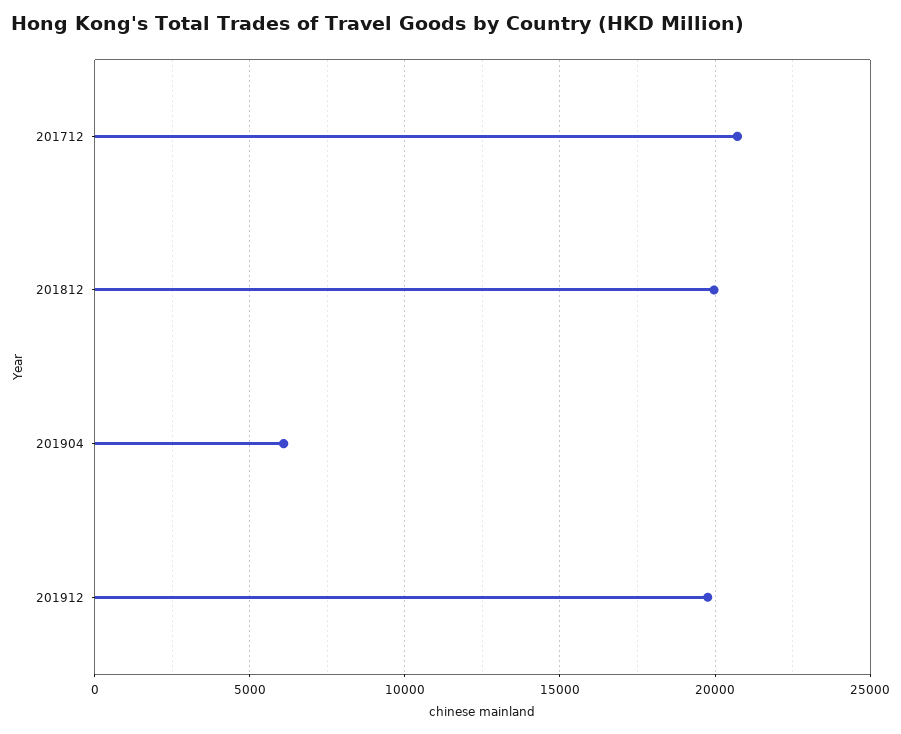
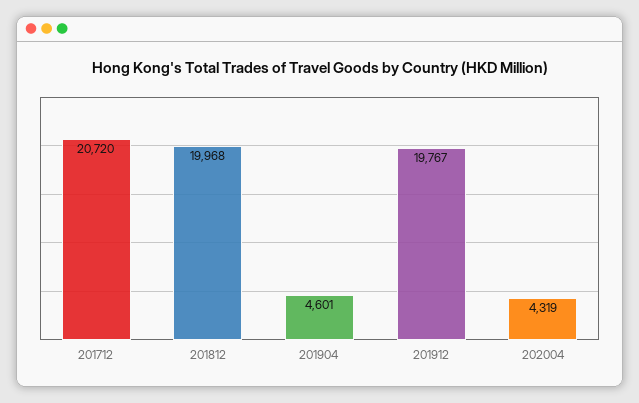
201904: 6000 -> 4601
202004: none -> 4319

